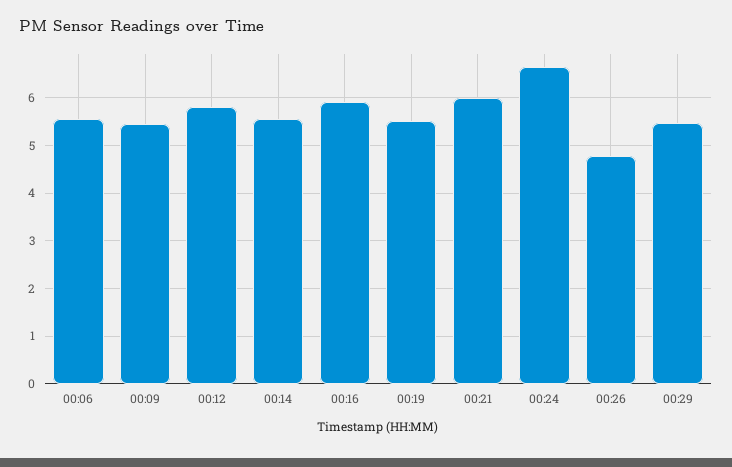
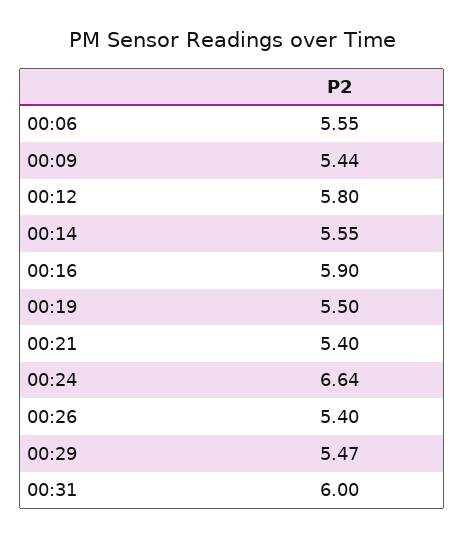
00:21: 6 -> 5.4
00:26: 4.8 -> 5.4
00:31: none -> 6

